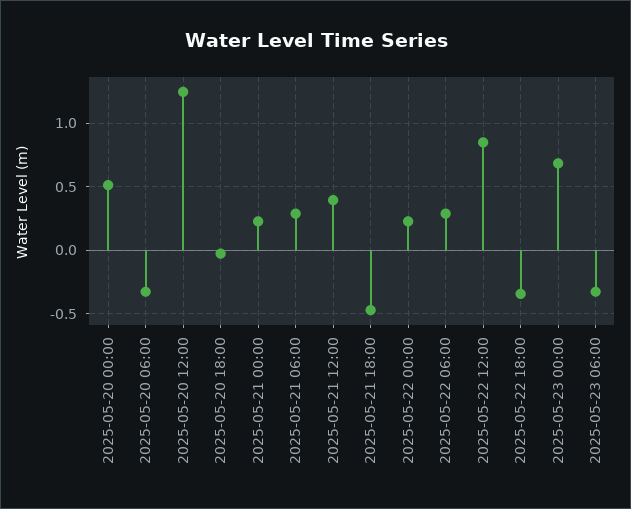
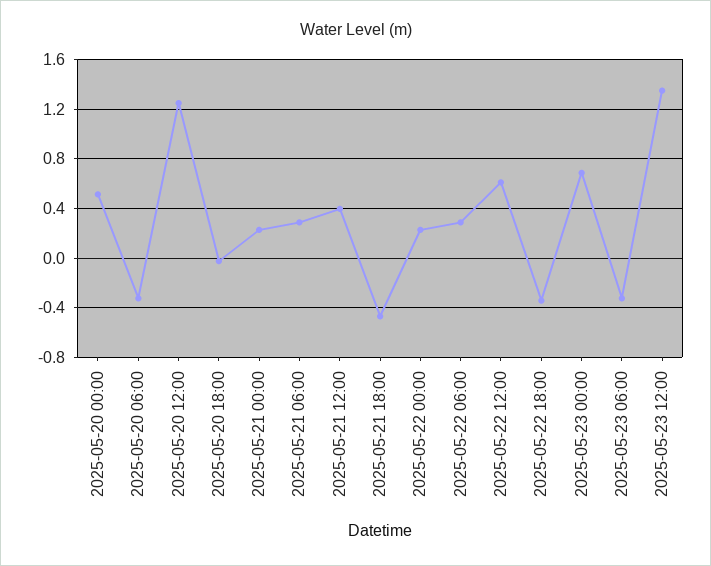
2025-05-22 12:00: 0.85 -> 0.6
2025-05-23 12:00: none -> 1.35

